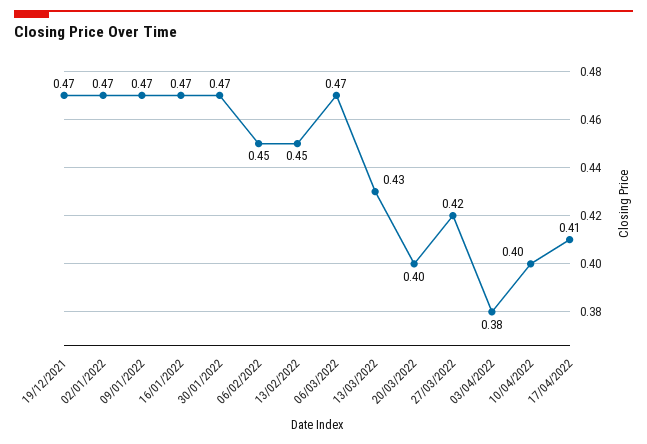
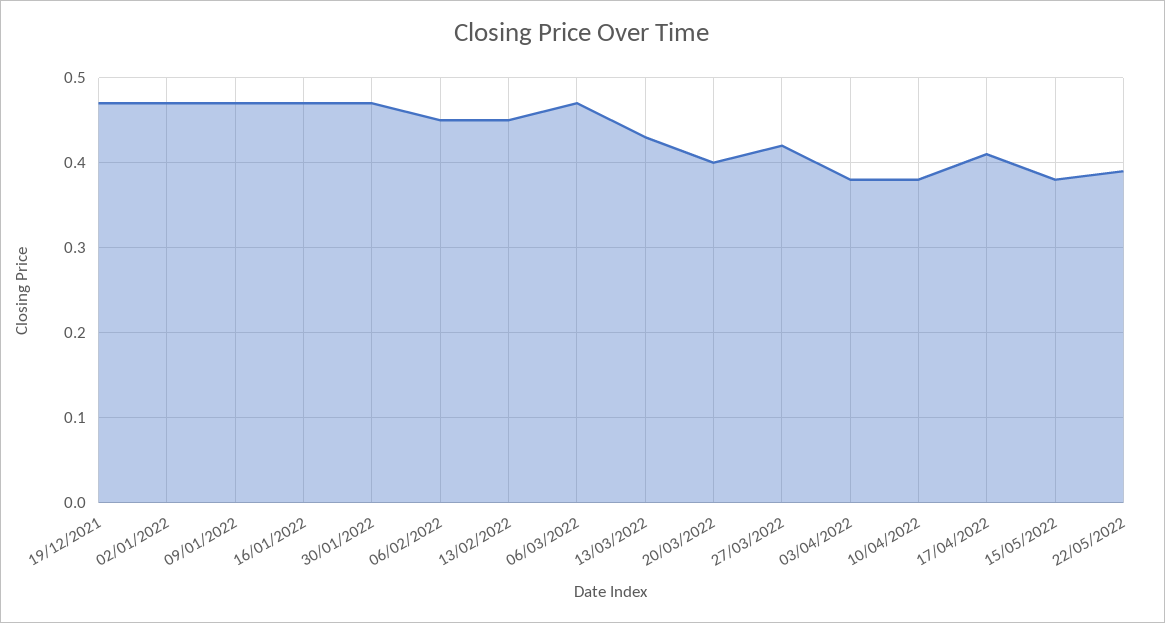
10/04/2022: 0.4 -> 0.38
15/05/2022: none -> 0.38
22/05/2022: none -> 0.39

